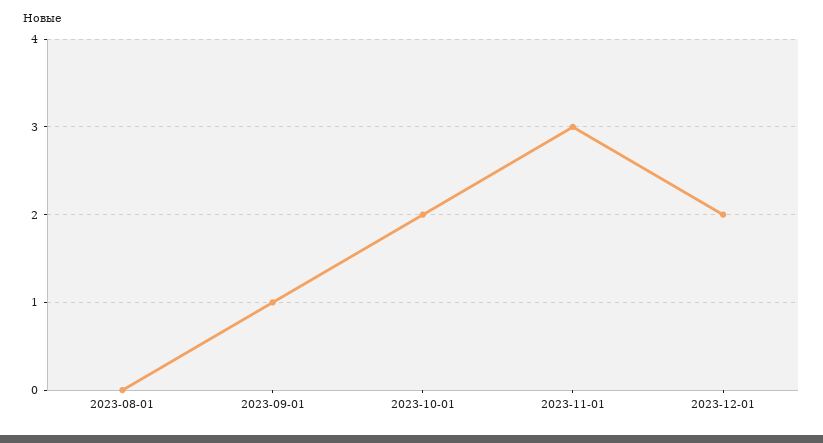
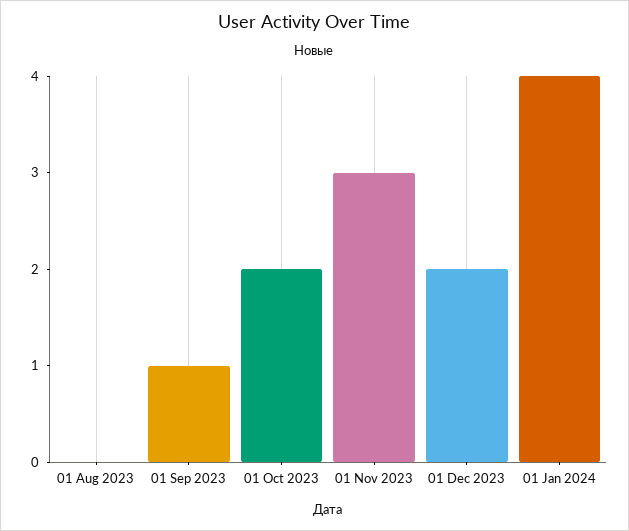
01 Jan 2024: none -> 4

